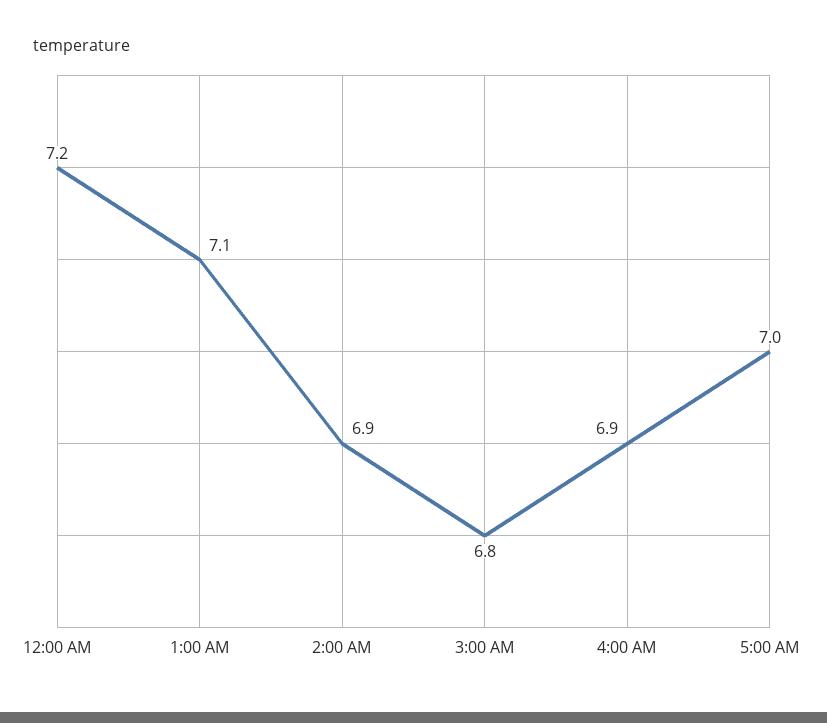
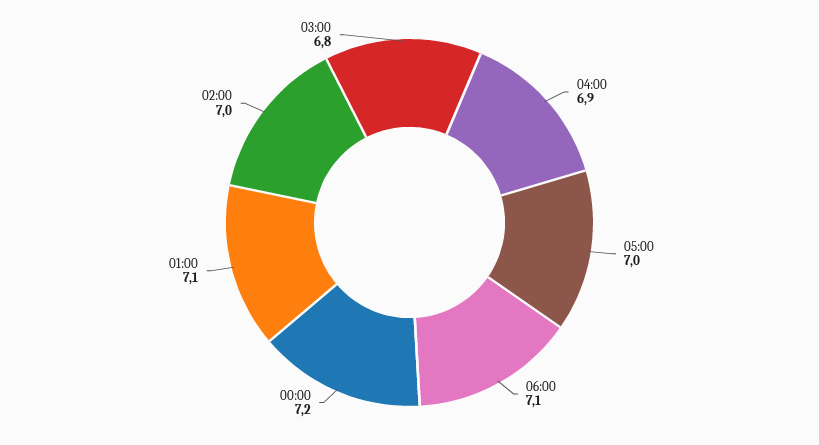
2:00 AM: 6.9 -> 7
06:00: none -> 7.1

